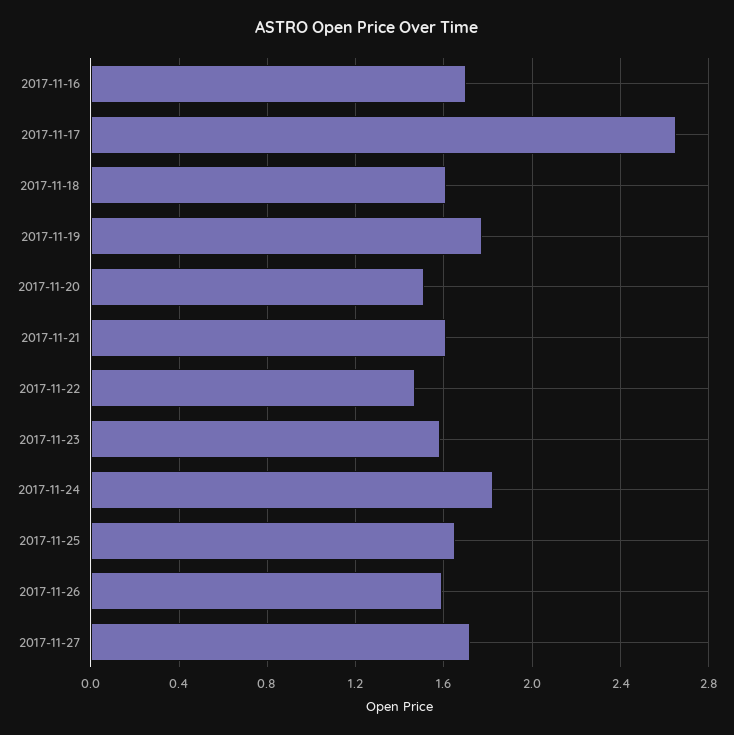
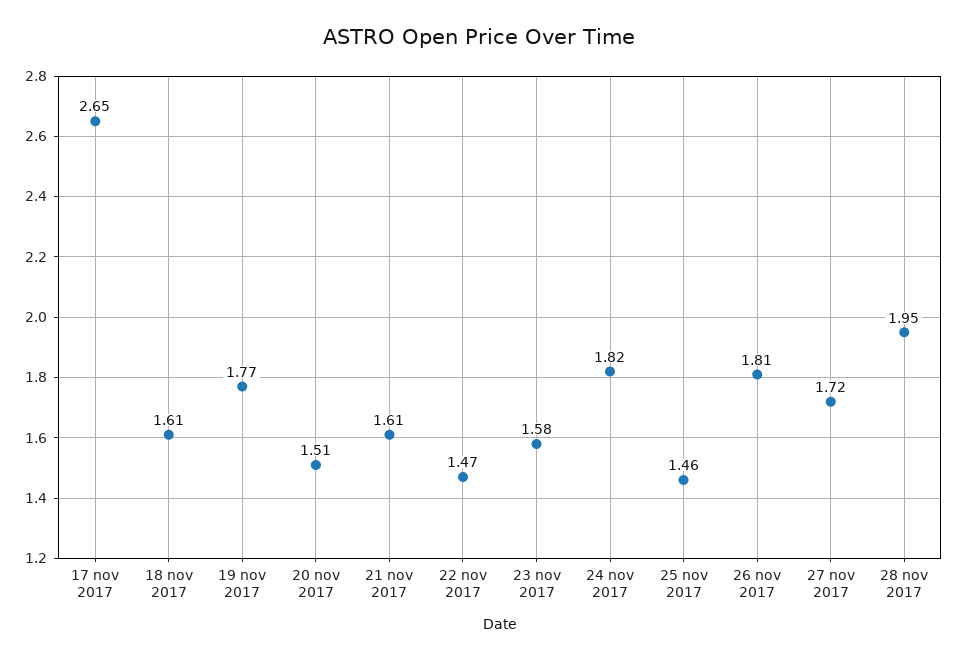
2017-11-16: 1.7 -> none
2017-11-25: 1.65 -> 1.46
2017-11-26: 1.6 -> 1.81
28 nov 2017: none -> 1.95

